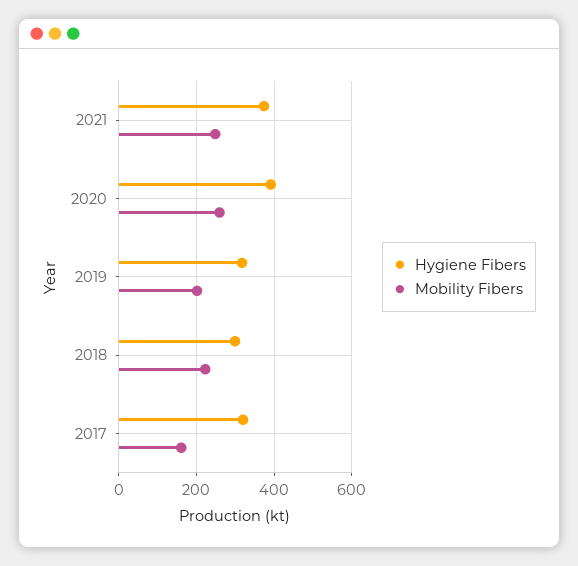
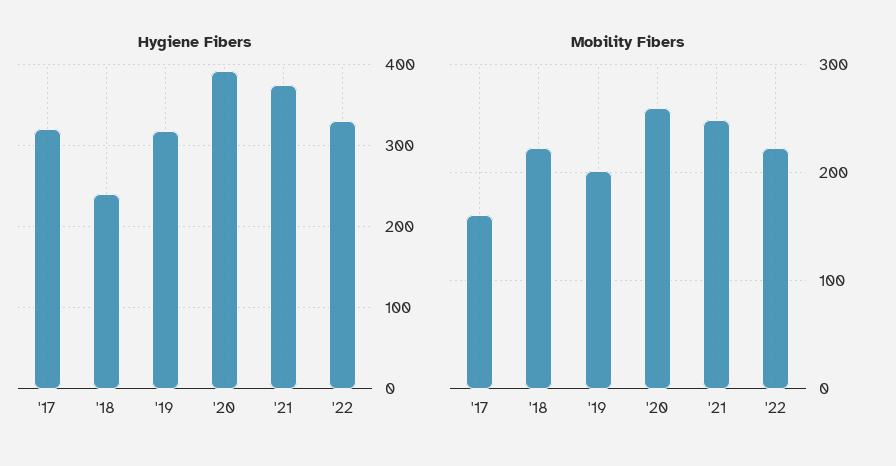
Hygiene Fibers, 2018: 300 -> 240
Hygiene Fibers, '22: none -> 330
Mobility Fibers, '22: none -> 220

